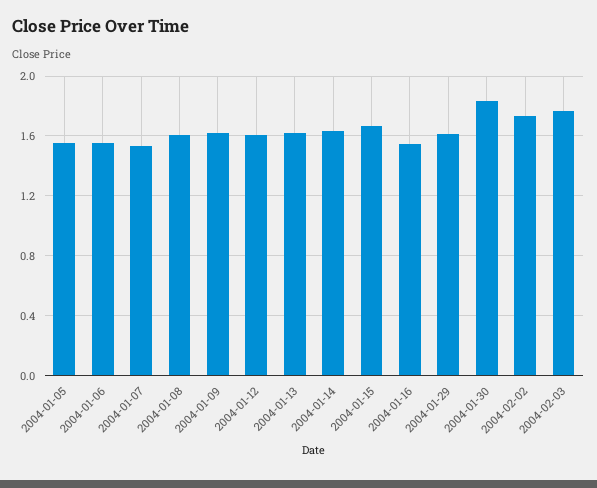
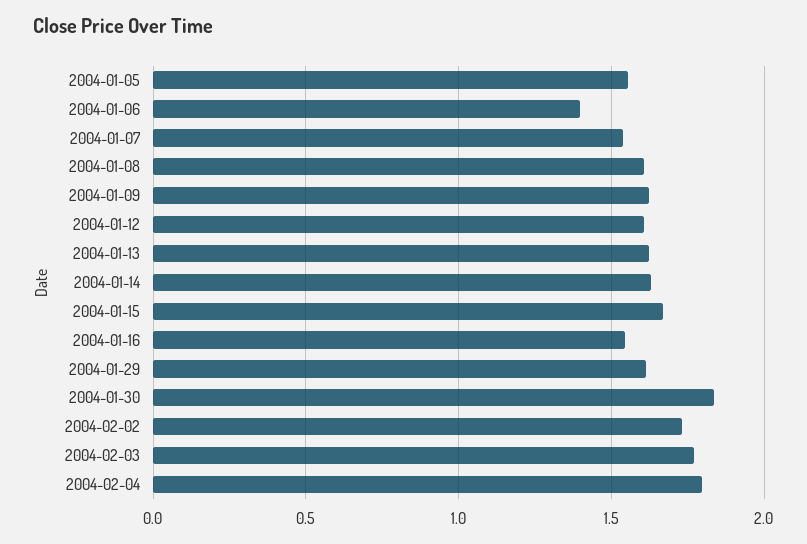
2004-01-06: 1.55 -> 1.4
2004-02-04: none -> 1.8

